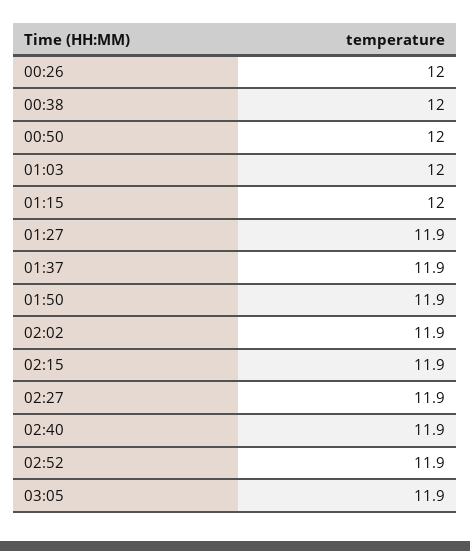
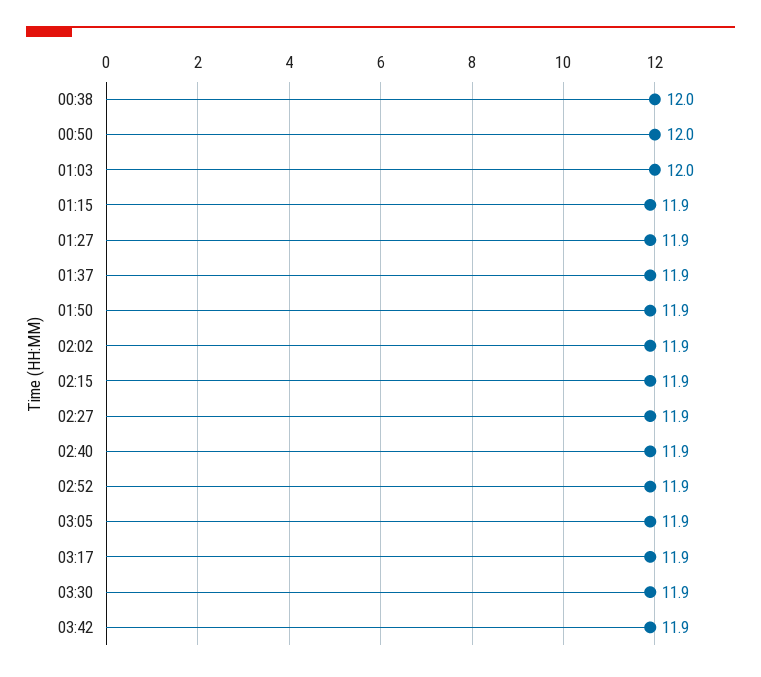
00:26: 12 -> none
01:15: 12 -> 11.9
03:17: none -> 11.9
03:30: none -> 11.9
03:42: none -> 11.9

